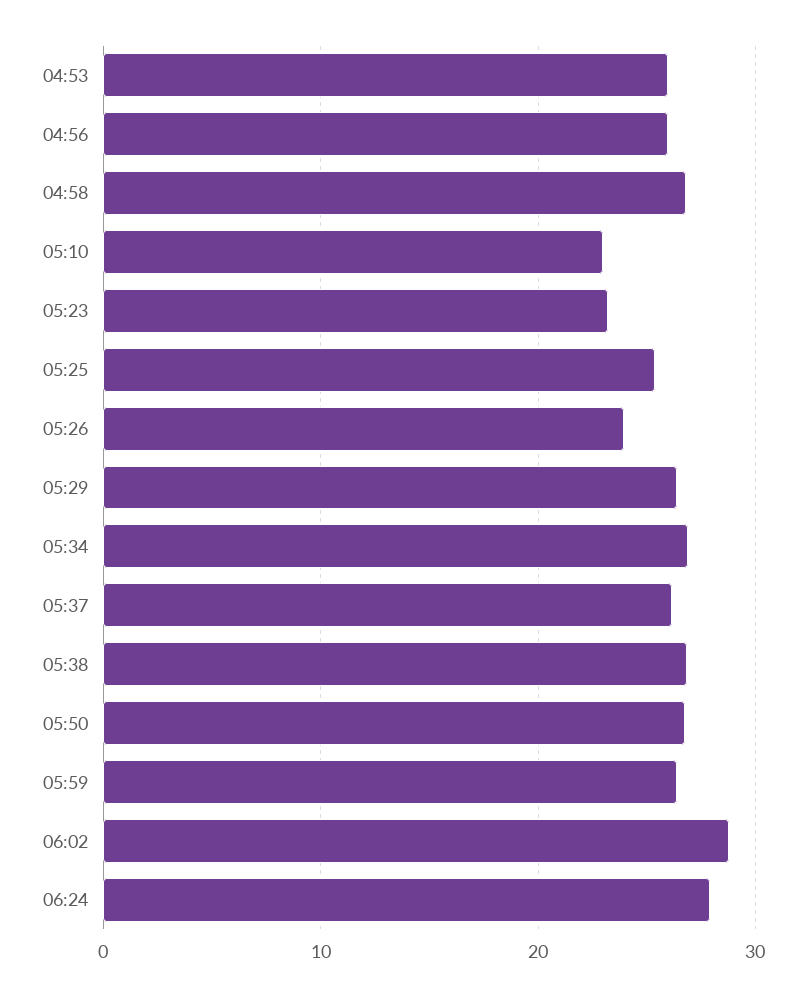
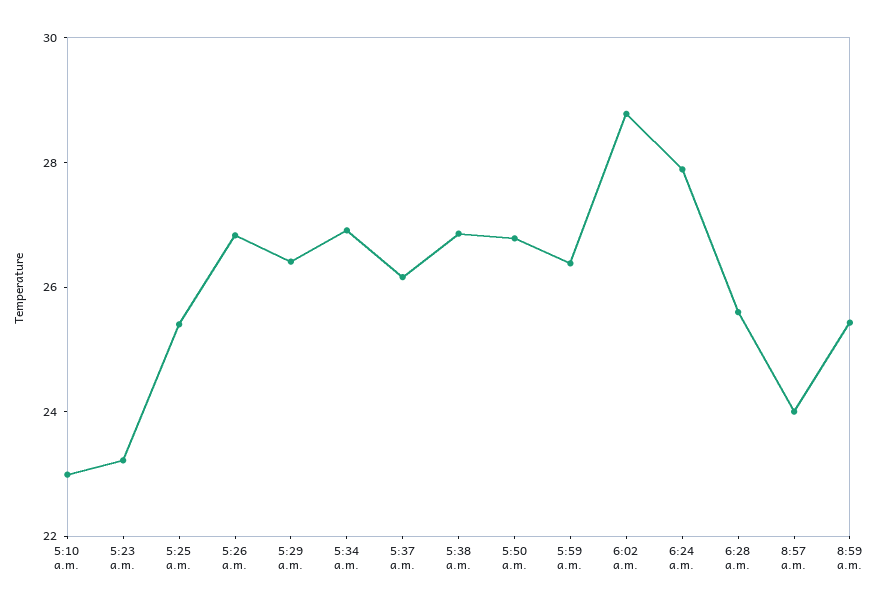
04:53: 26 -> none
04:56: 26 -> none
04:58: 27 -> none
05:26: 24 -> 27
6:28 a.m.: none -> 25.5
8:57 a.m.: none -> 24
8:59 a.m.: none -> 25.5

